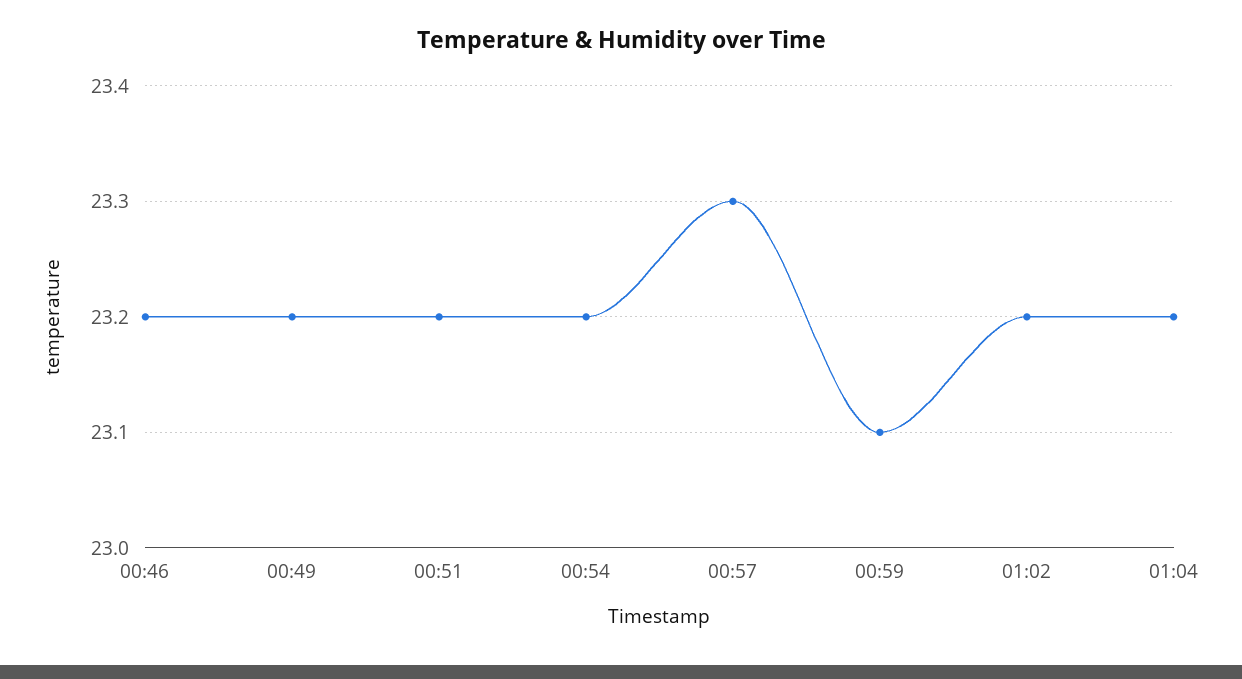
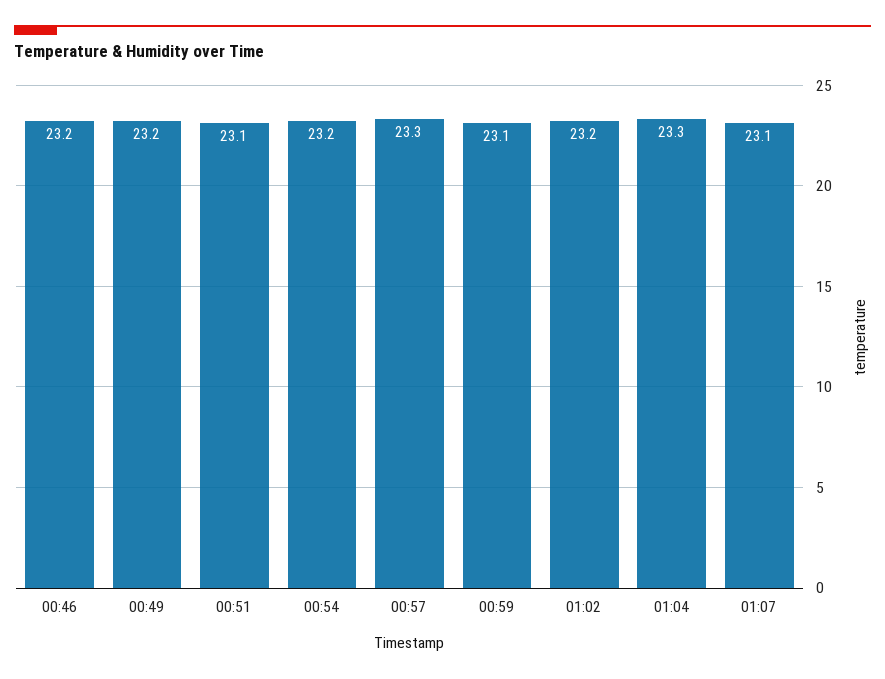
00:51: 23.2 -> 23.1
01:04: 23.2 -> 23.3
01:07: none -> 23.1

